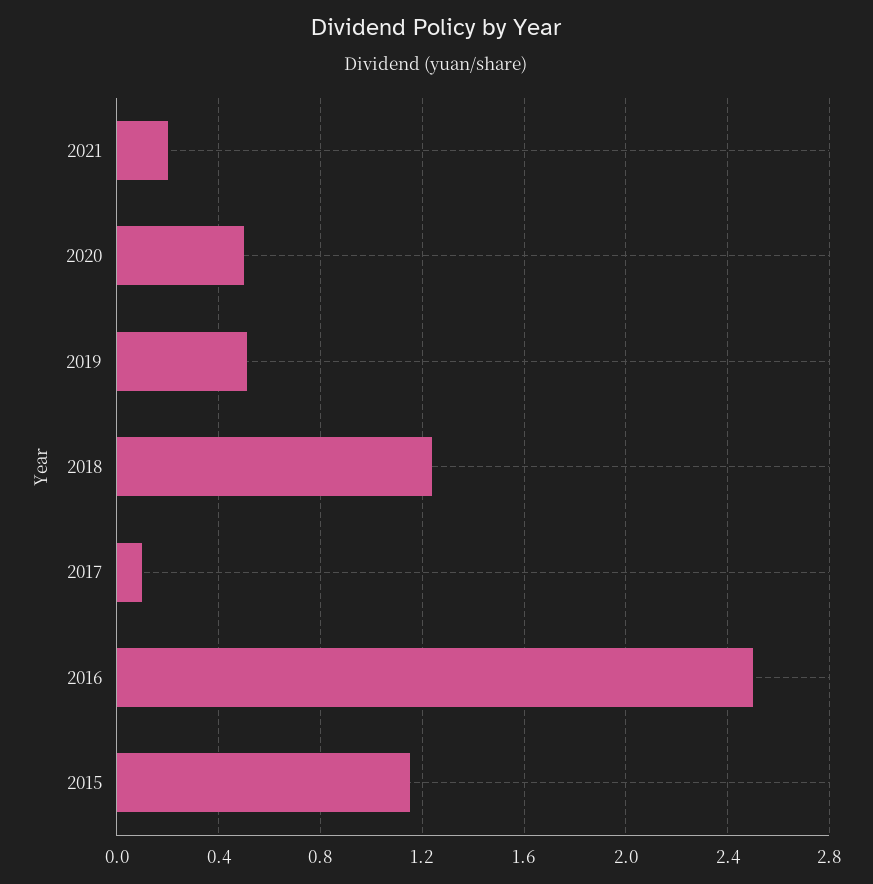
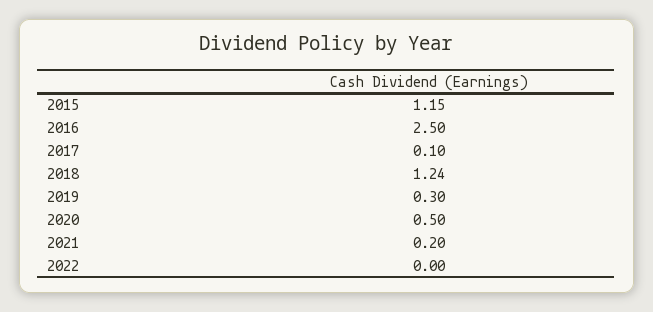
2019: 0.5 -> 0.3
2022: none -> 0

